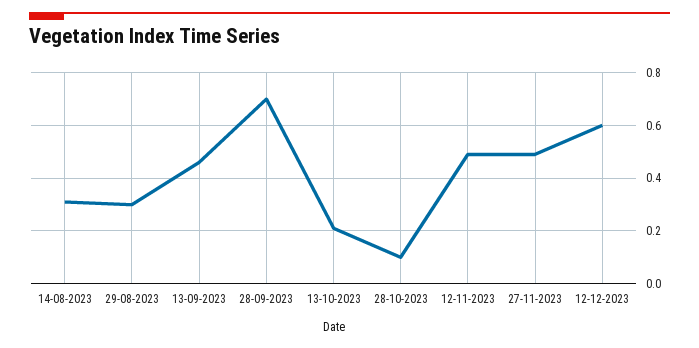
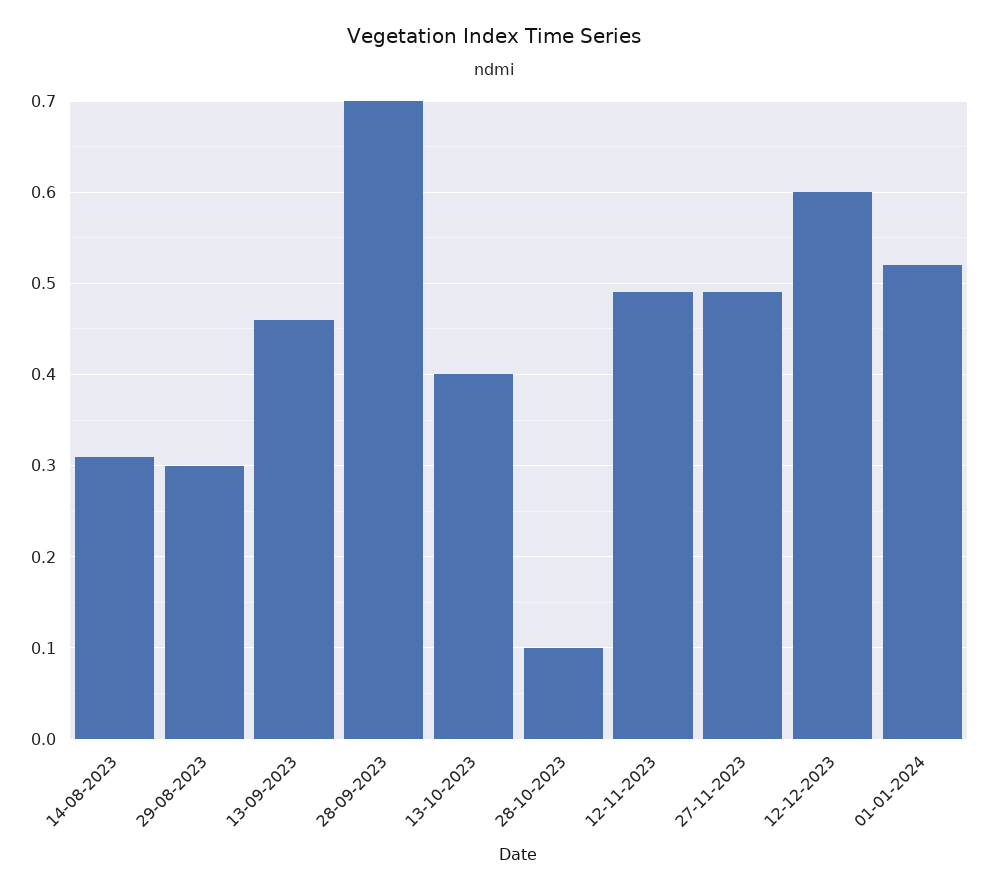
13-10-2023: 0.2 -> 0.4
01-01-2024: none -> 0.52

